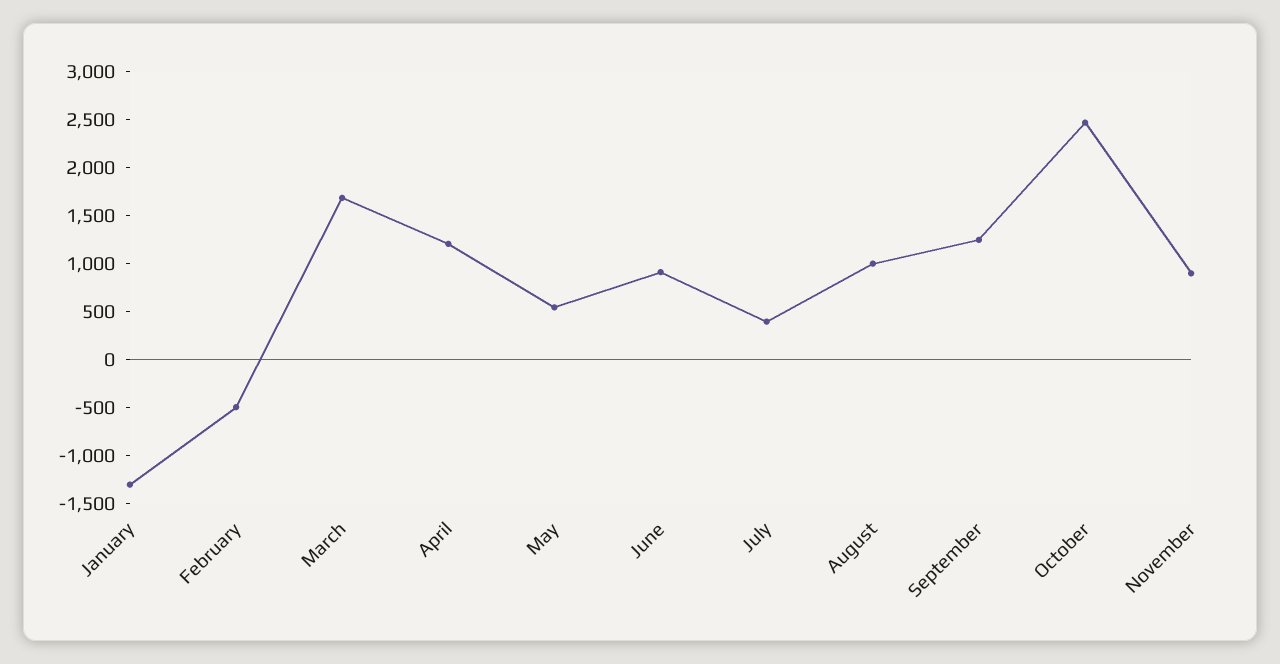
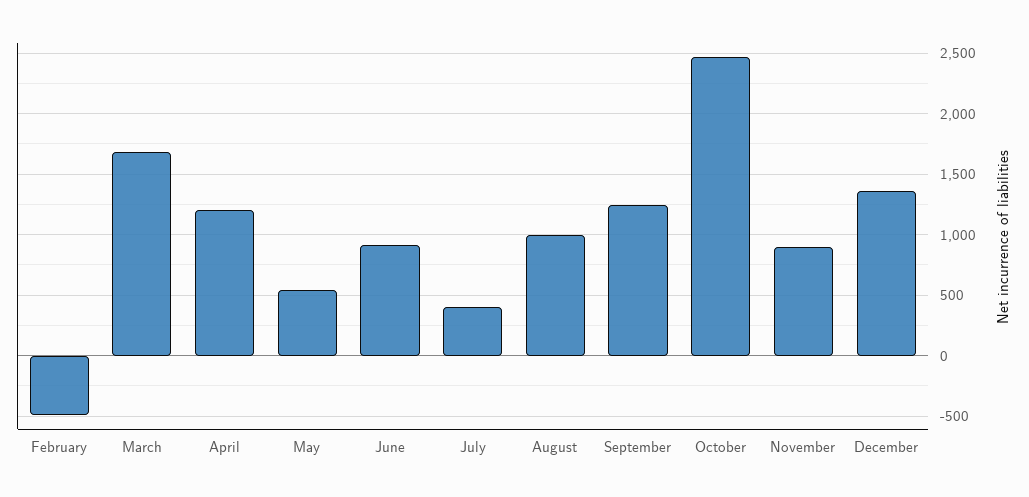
January: -1300 -> none
December: none -> 1350

